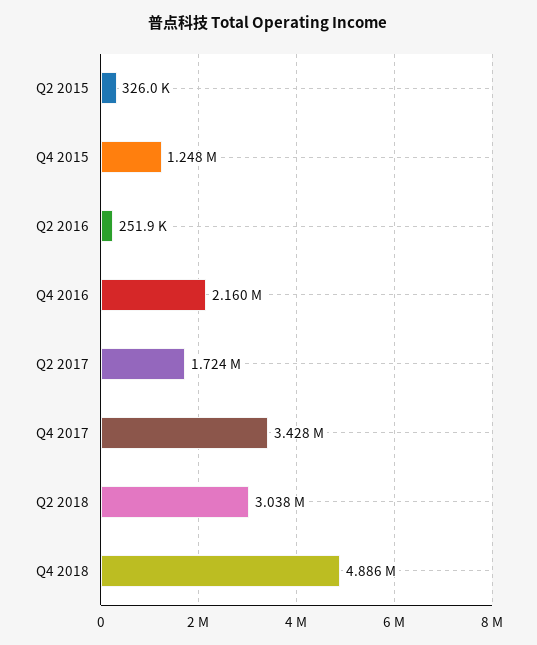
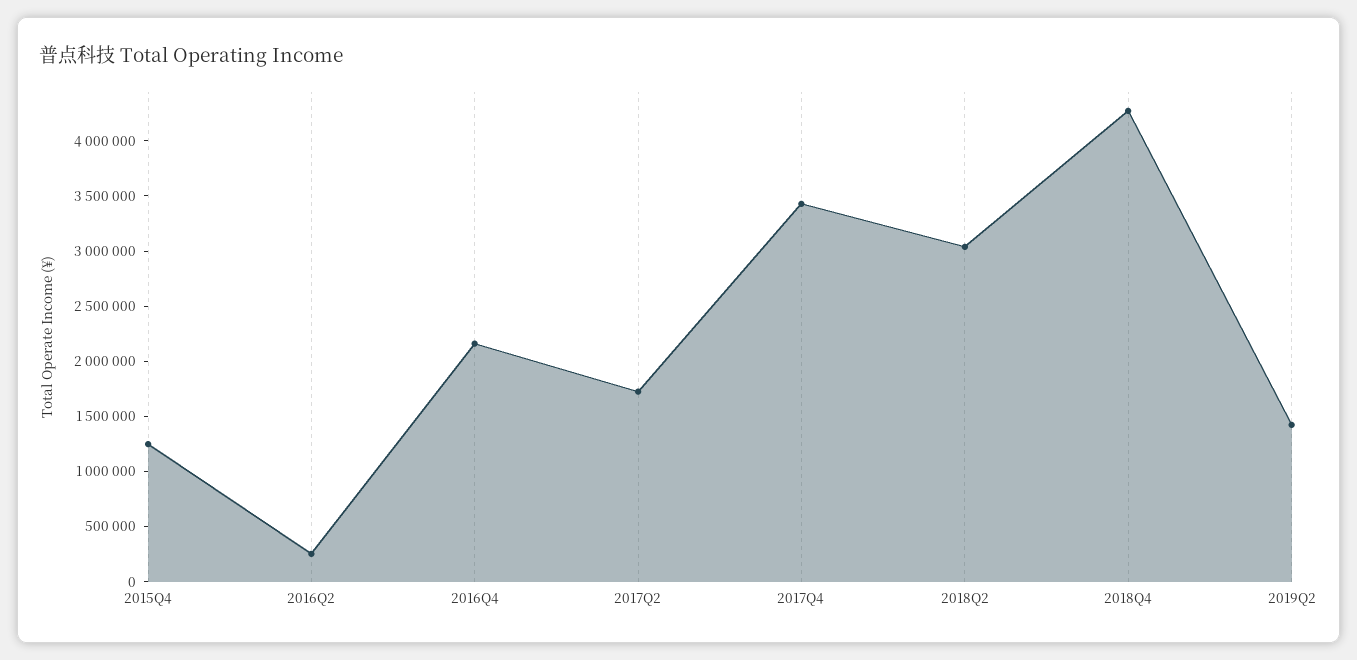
Q2 2015: 326000 -> none
Q4 2018: 4886000 -> 4300000
2019Q2: none -> 1400000

